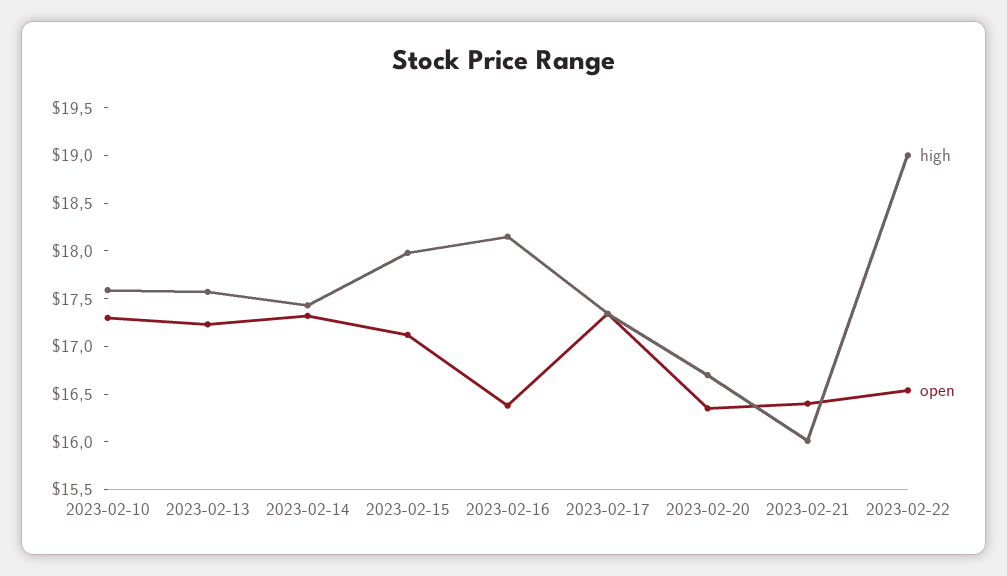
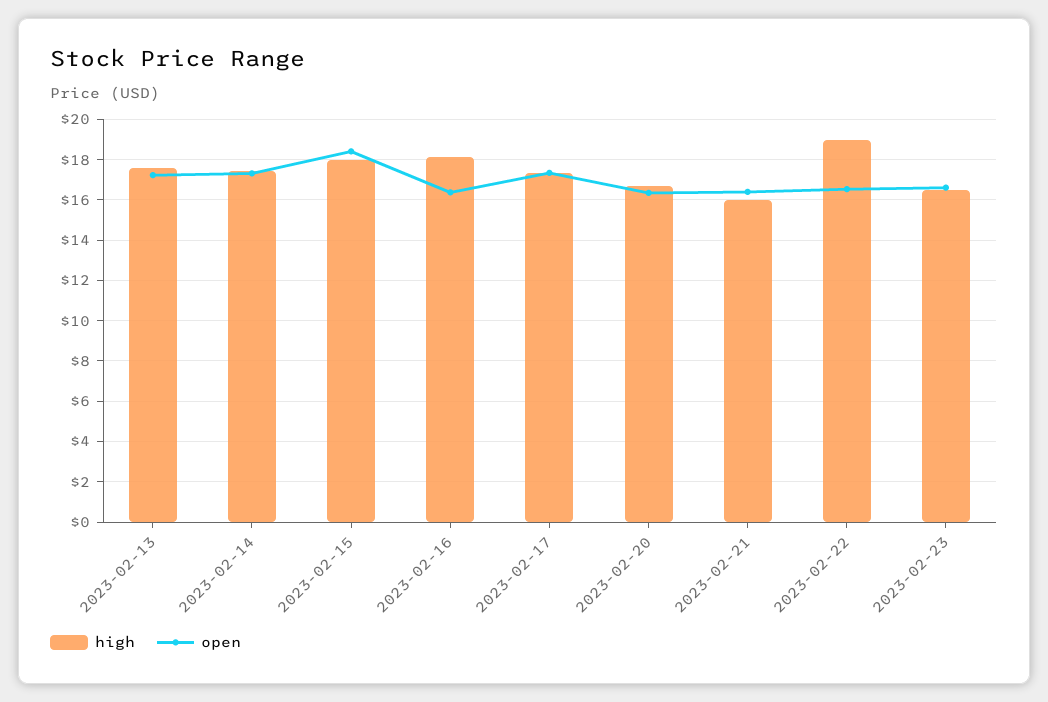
high, 2023-02-10: 17.6 -> none
open, 2023-02-10: 17.3 -> none
open, 2023-02-15: 17.1 -> 18.5
high, 2023-02-23: none -> 16.5
open, 2023-02-23: none -> 16.5

